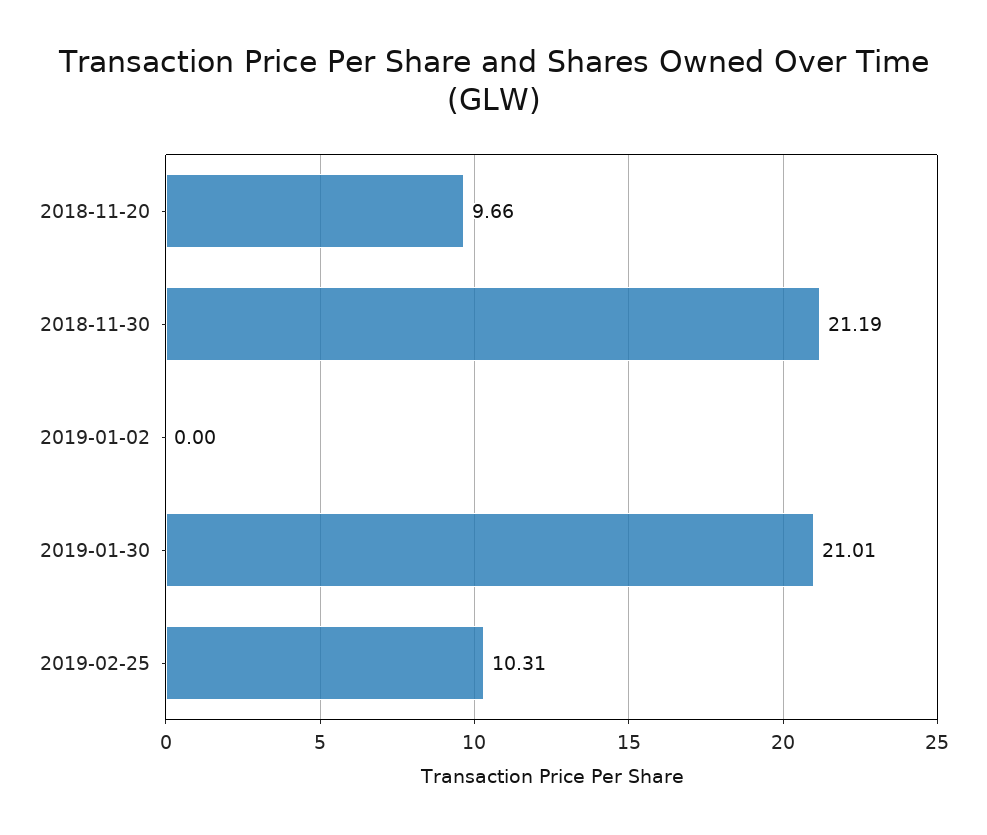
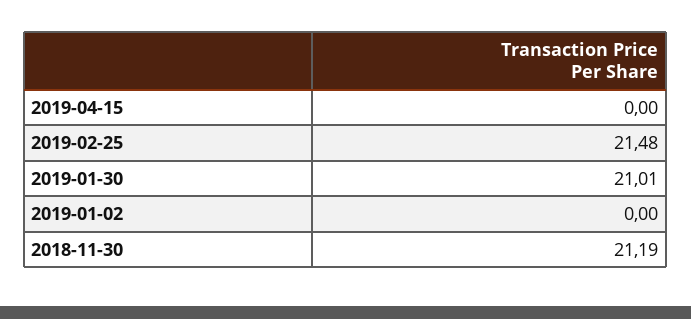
2018-11-20: 9.66 -> none
2019-02-25: 10.31 -> 21.48
2019-04-15: none -> 0

